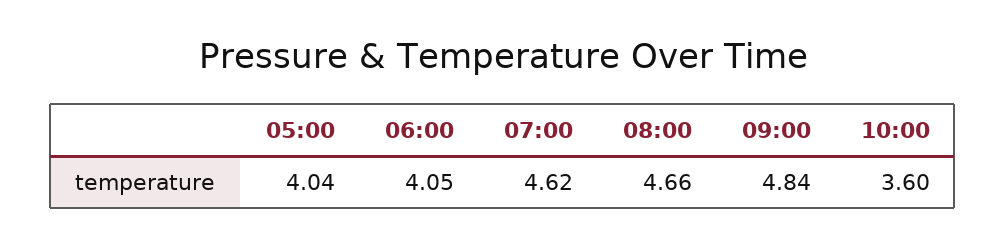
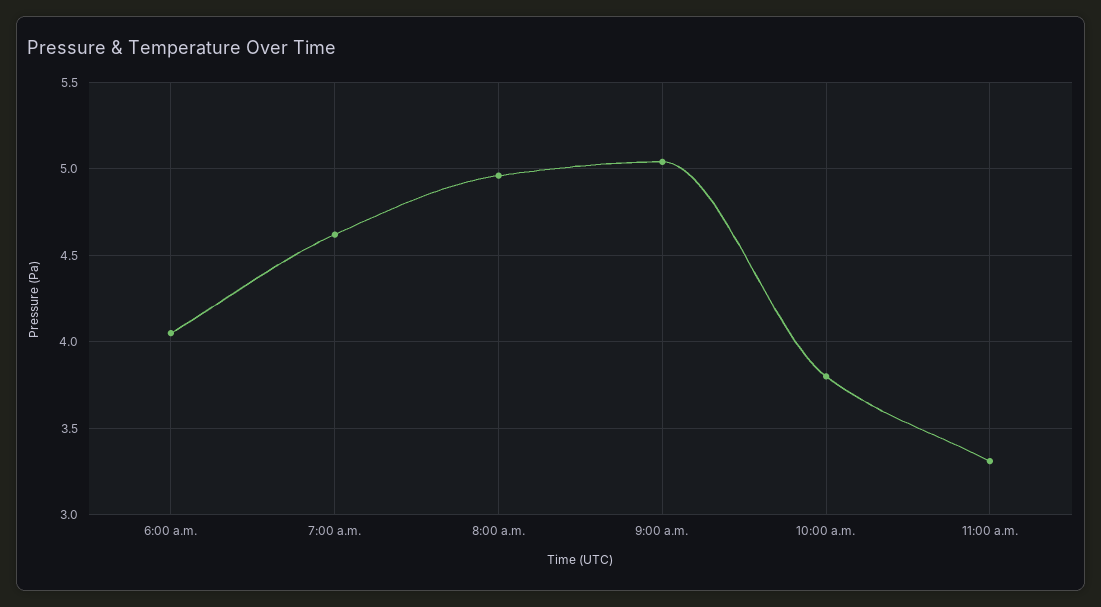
05:00: 4.04 -> none
08:00: 4.66 -> 4.95
09:00: 4.84 -> 5.05
10:00: 3.6 -> 3.8
11:00 a.m.: none -> 3.3

